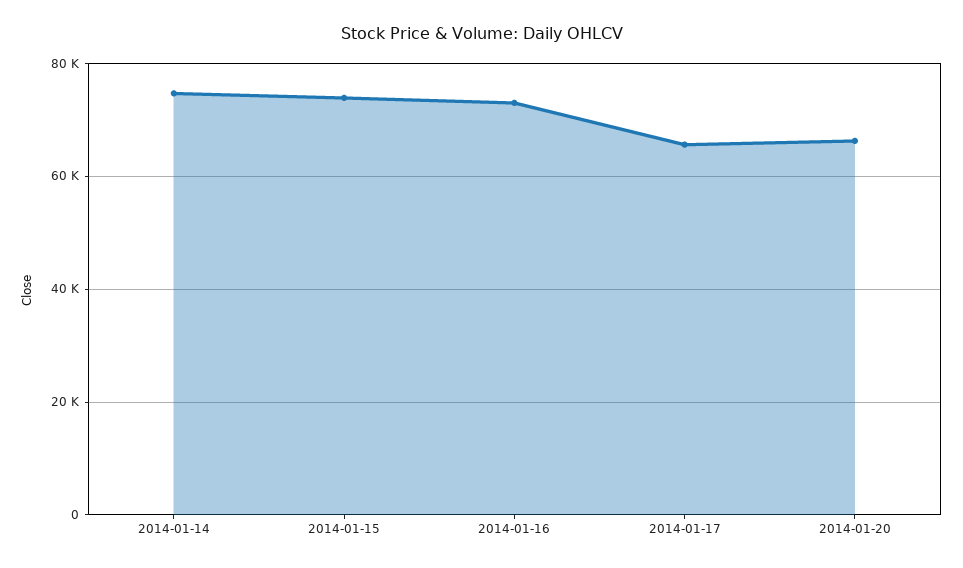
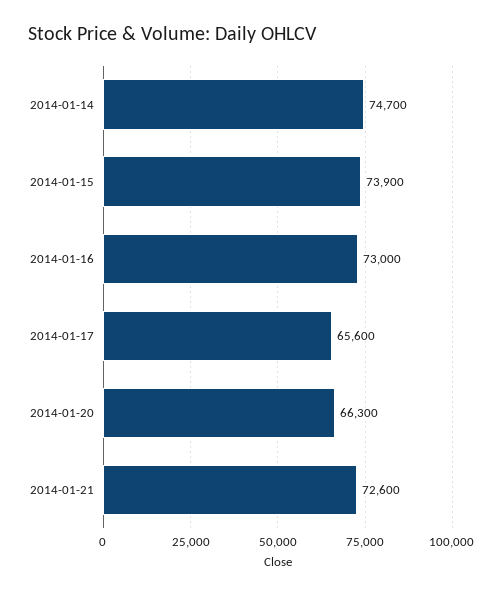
2014-01-21: none -> 72600

